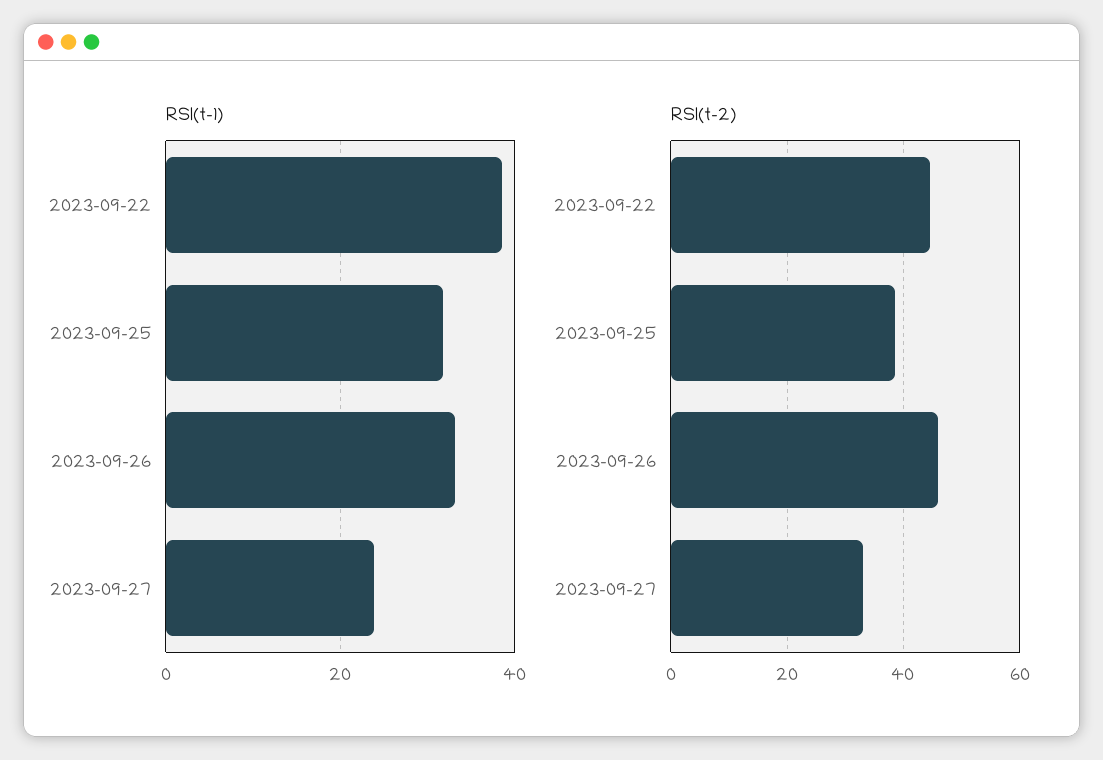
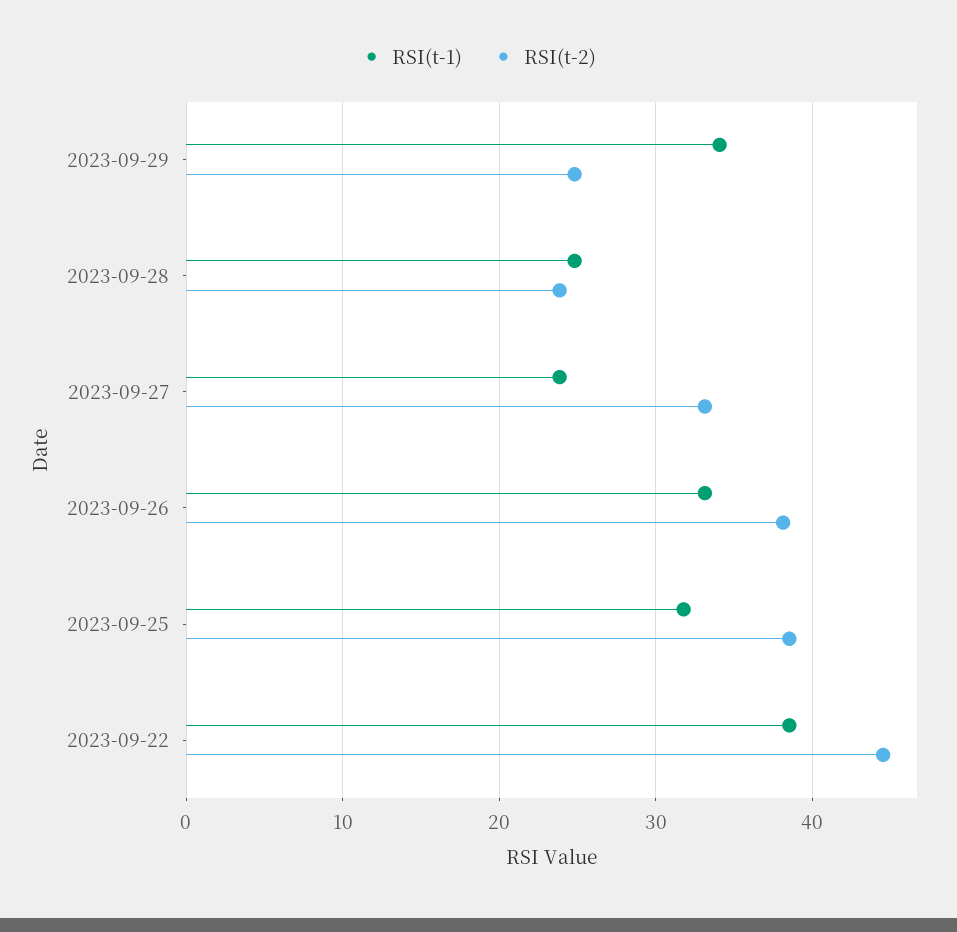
RSI(t-2), 2023-09-26: 46 -> 38
RSI(t-1), 2023-09-29: none -> 34
RSI(t-2), 2023-09-29: none -> 25
RSI(t-1), 2023-09-28: none -> 25
RSI(t-2), 2023-09-28: none -> 24

